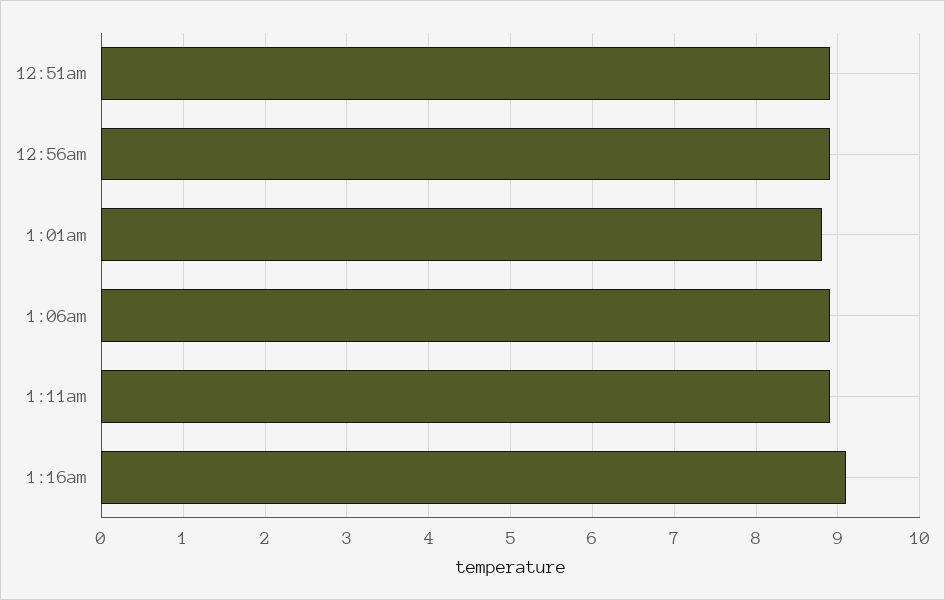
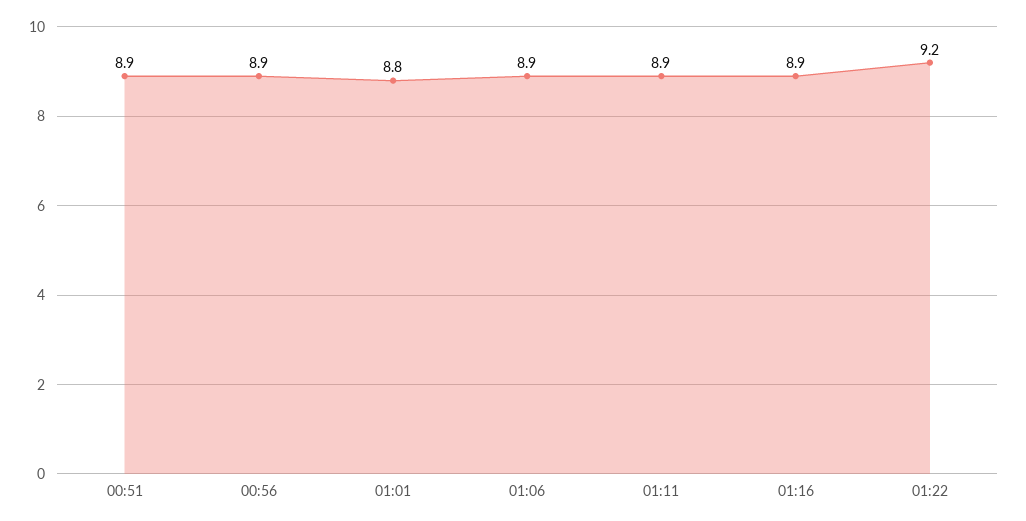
1:16am: 9.1 -> 8.9
01:22: none -> 9.2

